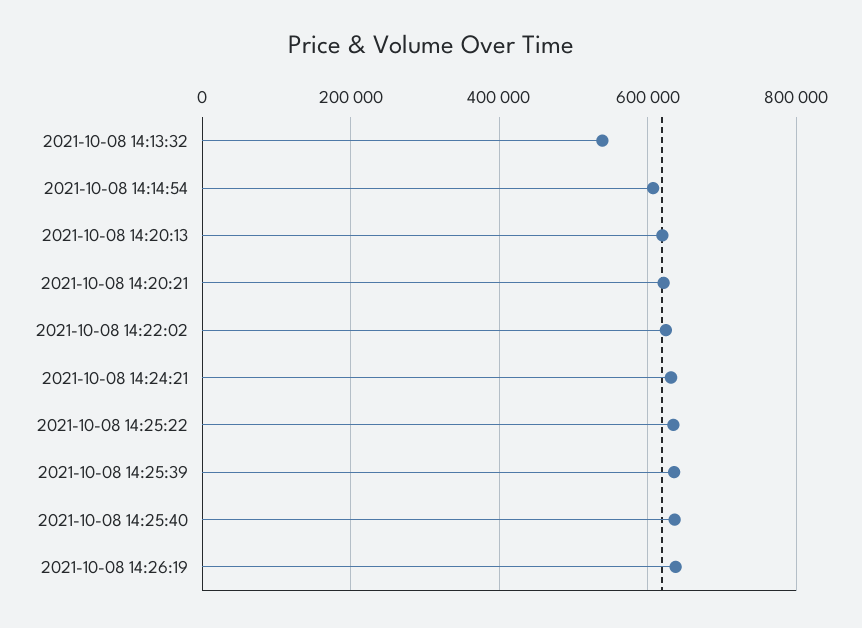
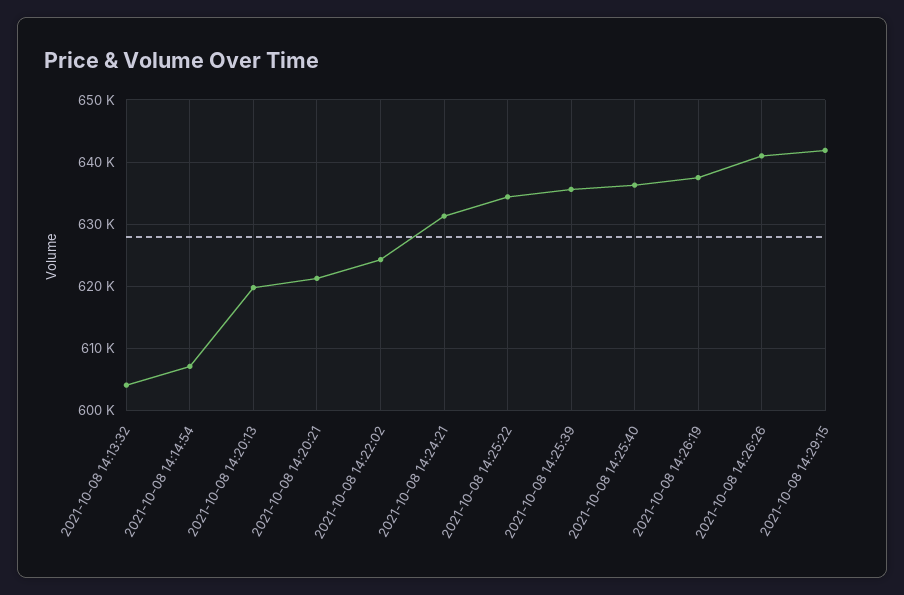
2021-10-08 14:13:32: 540000 -> 604000
2021-10-08 14:26:26: none -> 641000
2021-10-08 14:29:15: none -> 642000

